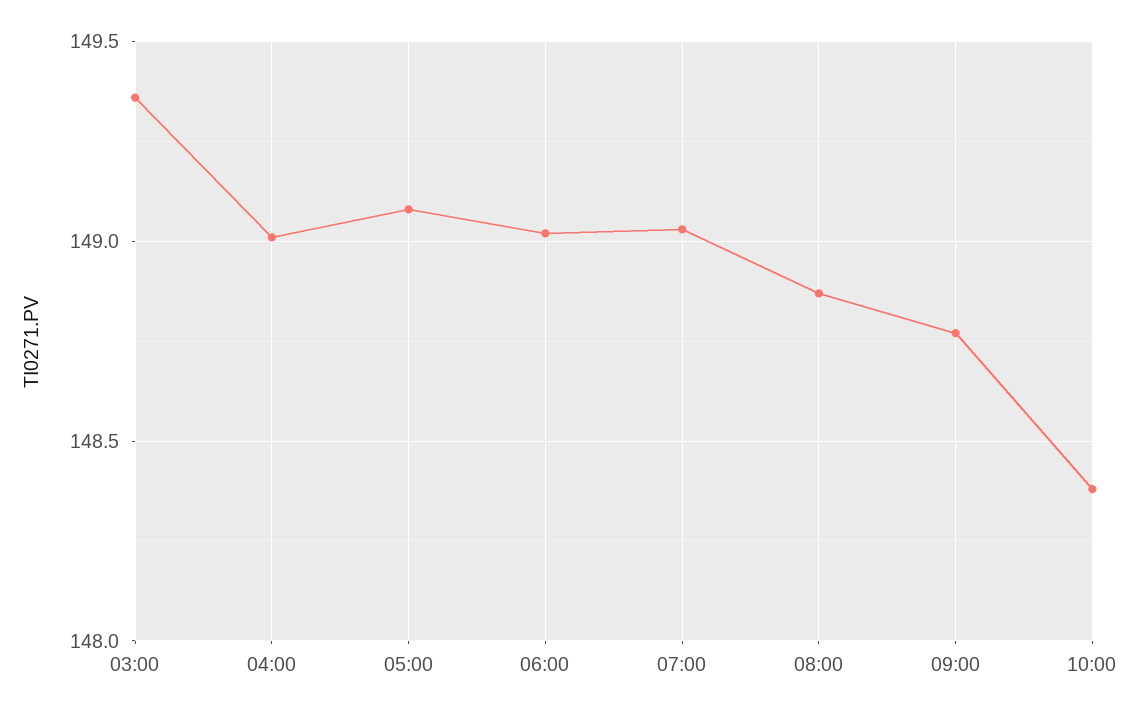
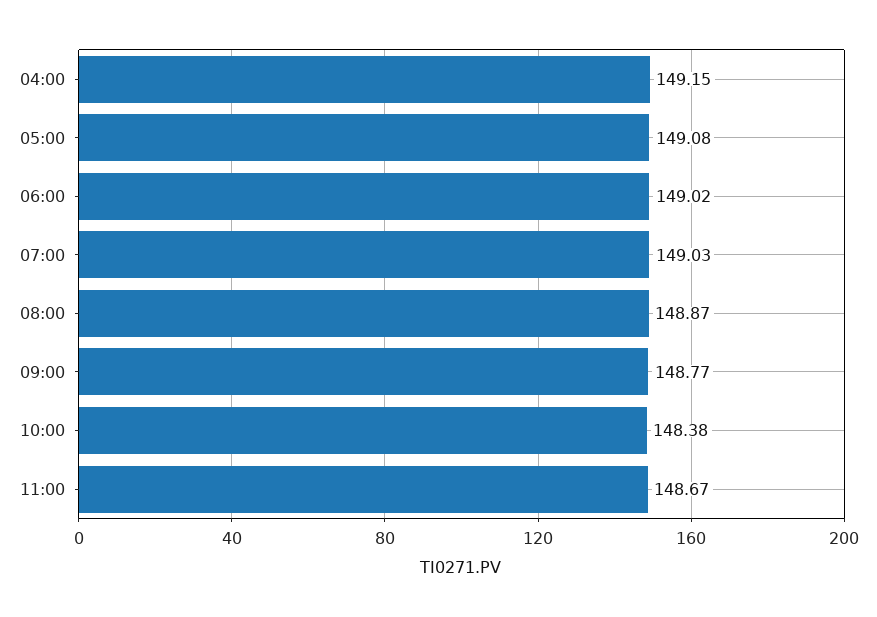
03:00: 149.35 -> none
04:00: 149 -> 149.15
11:00: none -> 148.67

